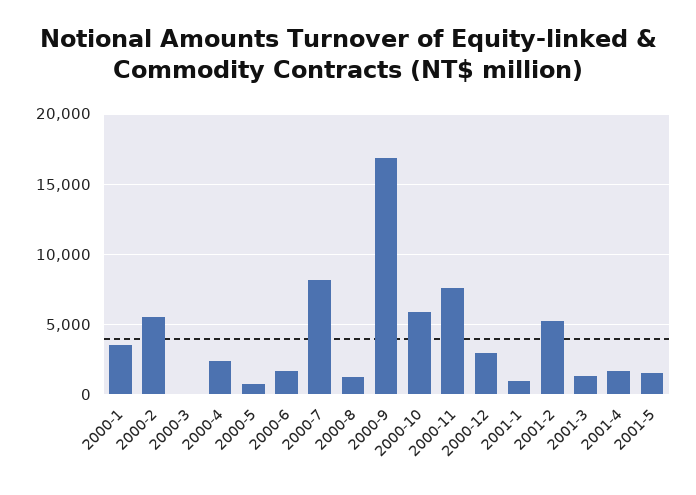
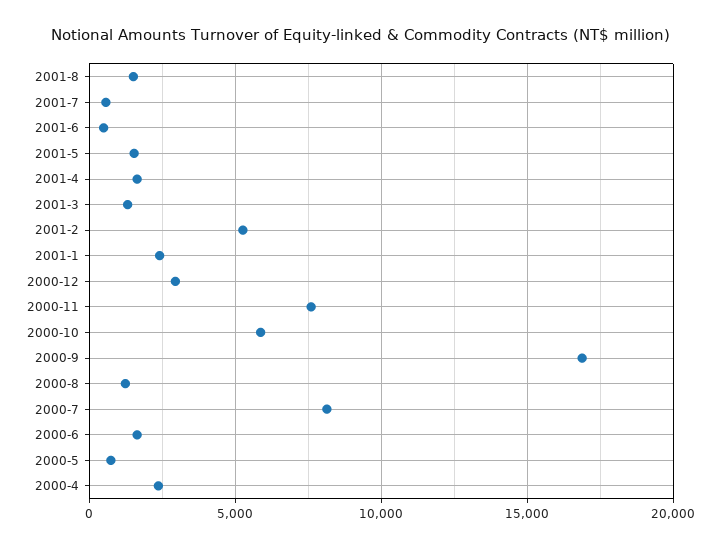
2000-1: 3500 -> none
2000-2: 5500 -> none
2000-3: 0 -> none
2001-1: 1000 -> 2500
2001-8: none -> 1500
2001-7: none -> 500
2001-6: none -> 500

